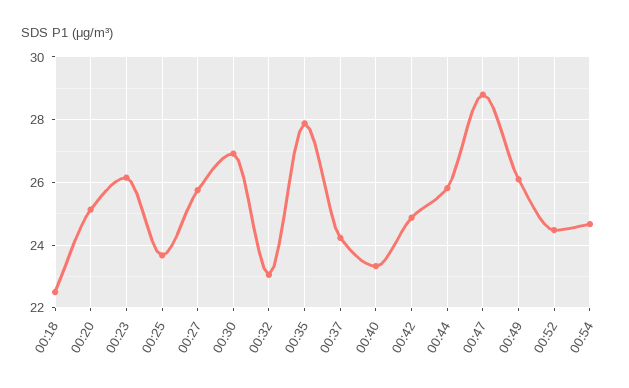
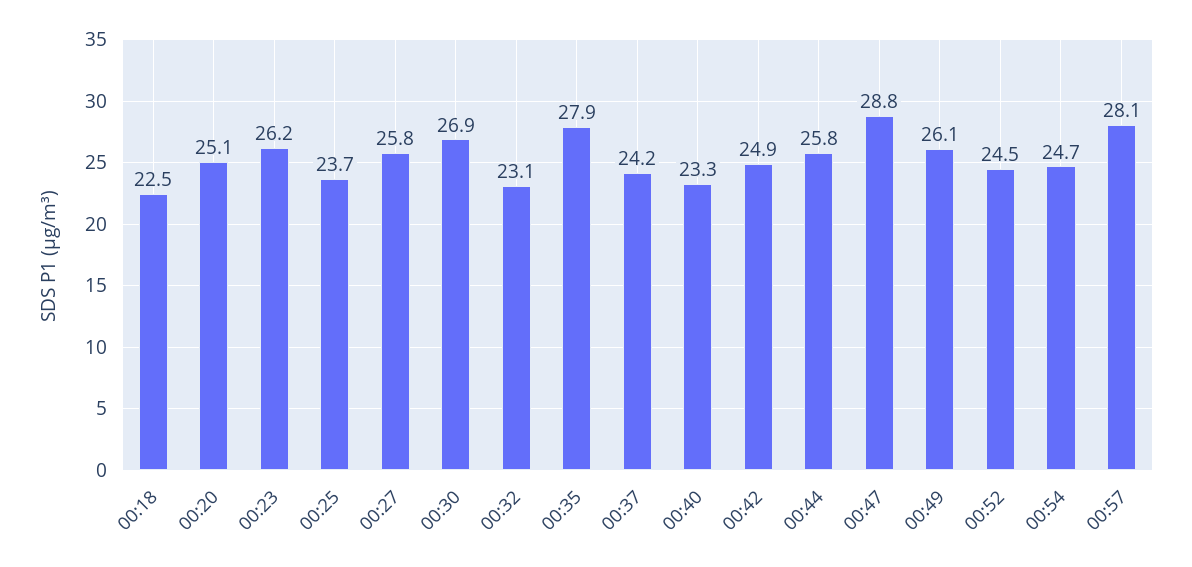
00:57: none -> 28.1

